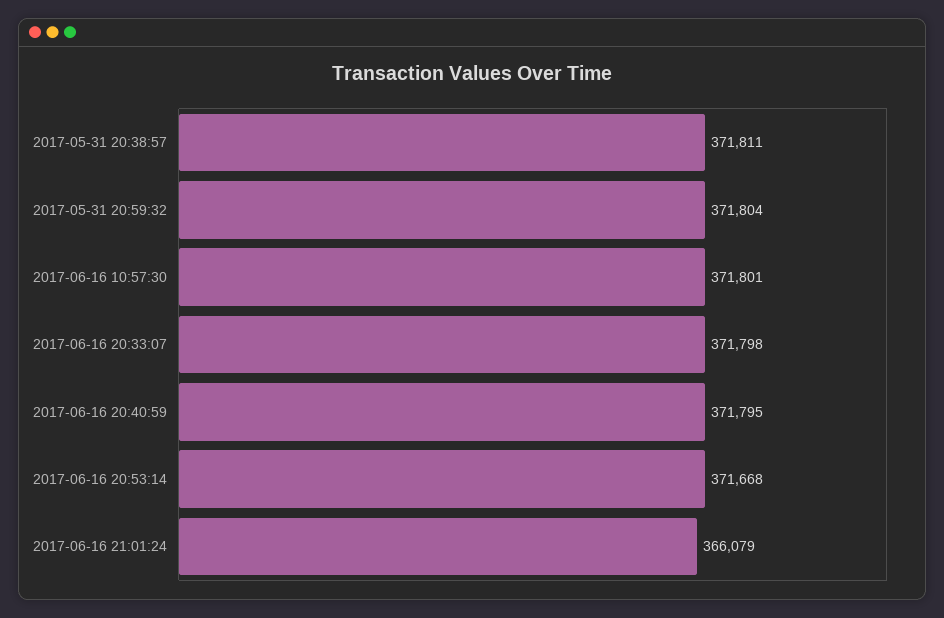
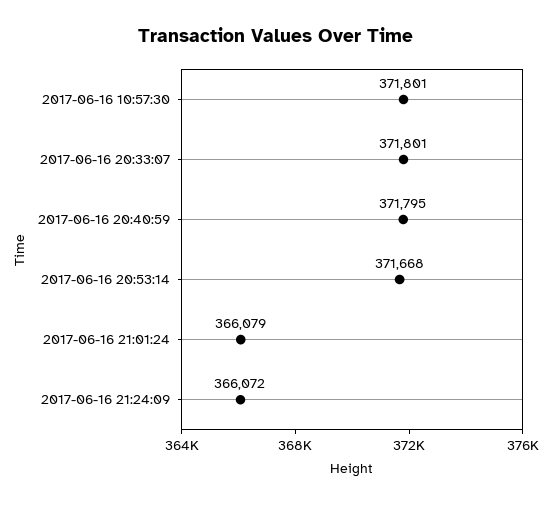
2017-05-31 20:38:57: 371811 -> none
2017-05-31 20:59:32: 371804 -> none
2017-06-16 20:33:07: 371798 -> 371801
2017-06-16 21:24:09: none -> 366072

